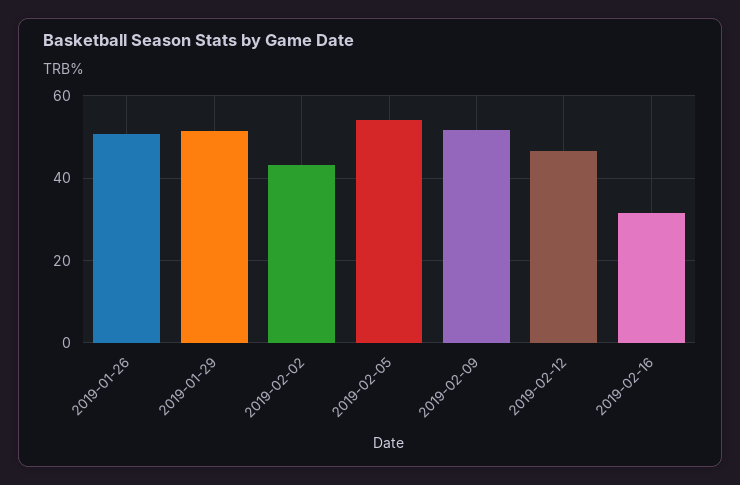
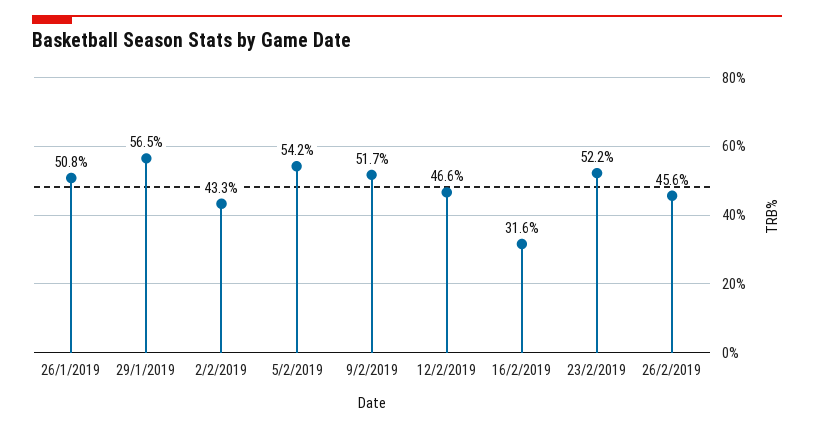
2019-01-29: 52 -> 56.5
23/2/2019: none -> 52.2
26/2/2019: none -> 45.6

